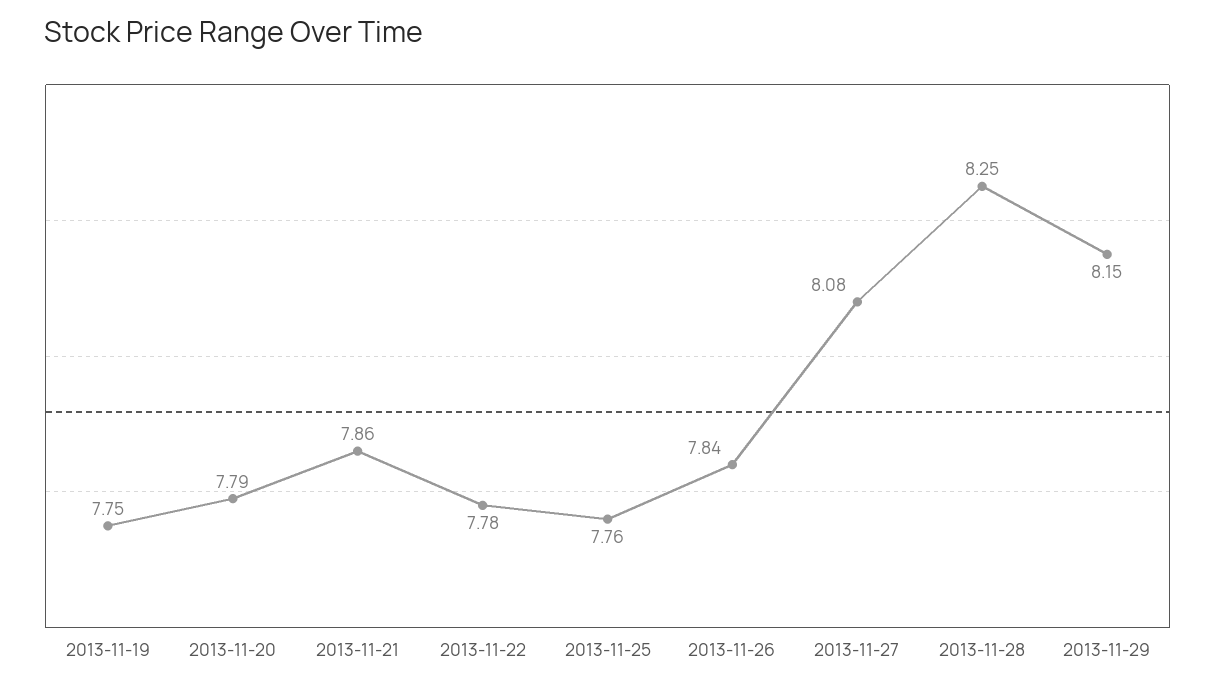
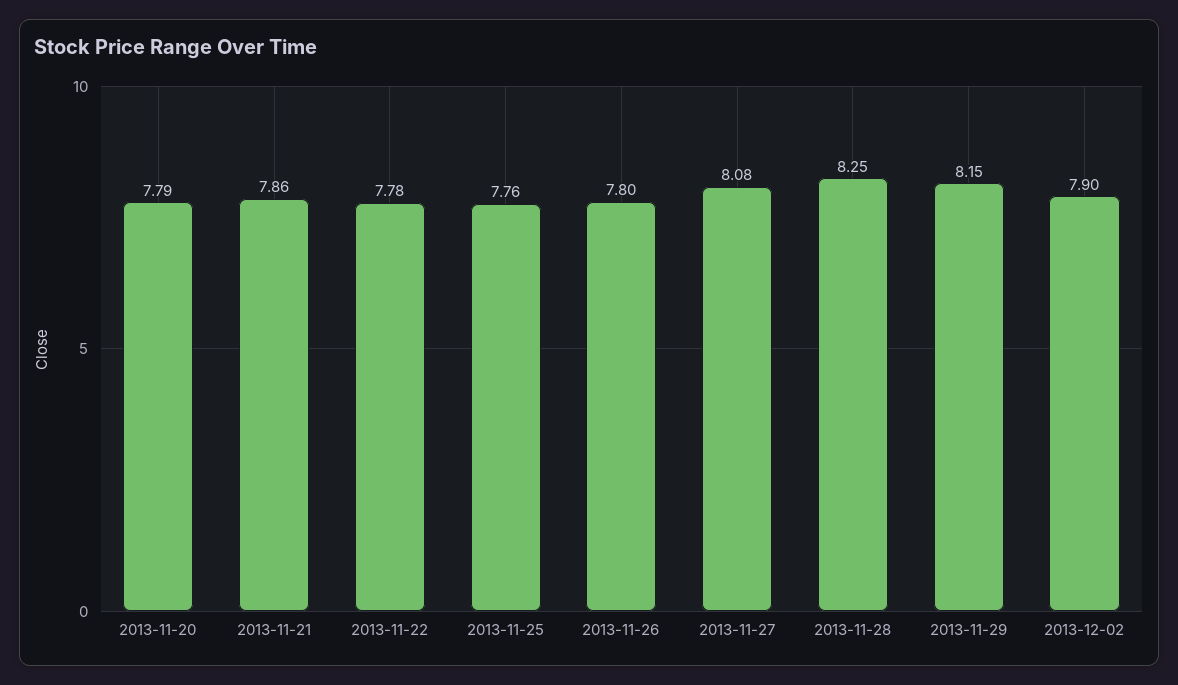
2013-11-19: 7.75 -> none
2013-11-26: 7.84 -> 7.8
2013-12-02: none -> 7.9

